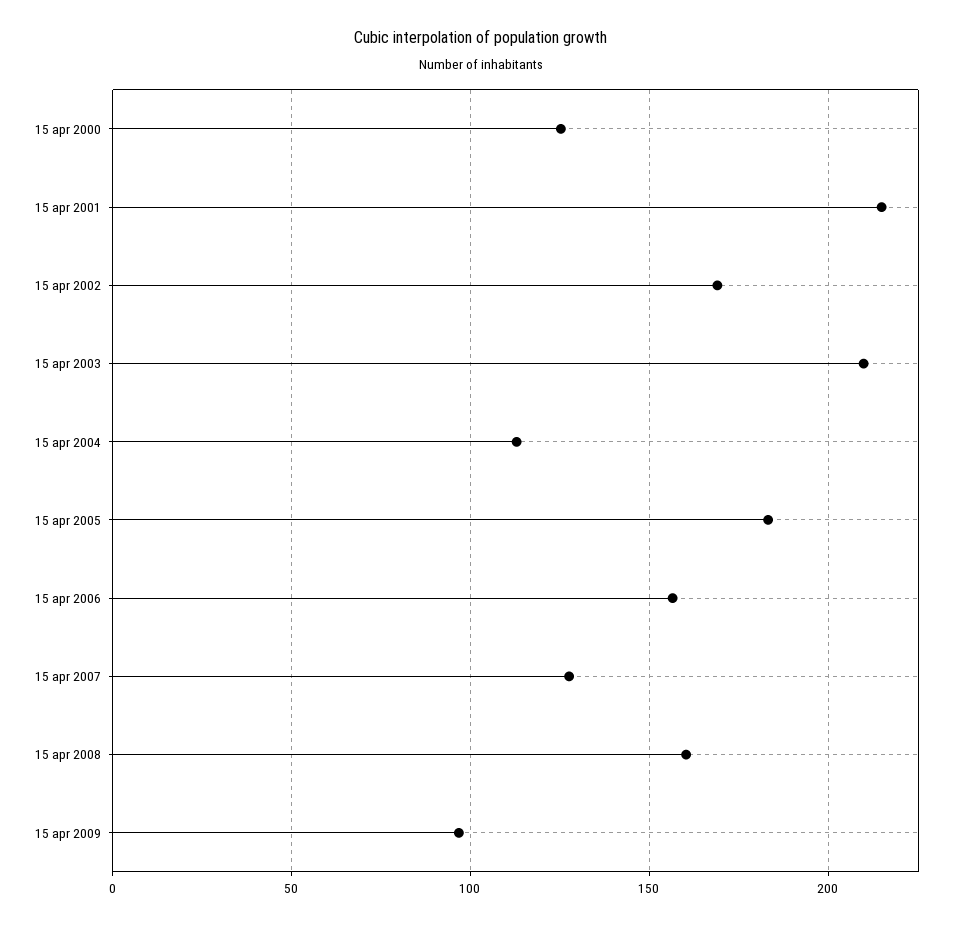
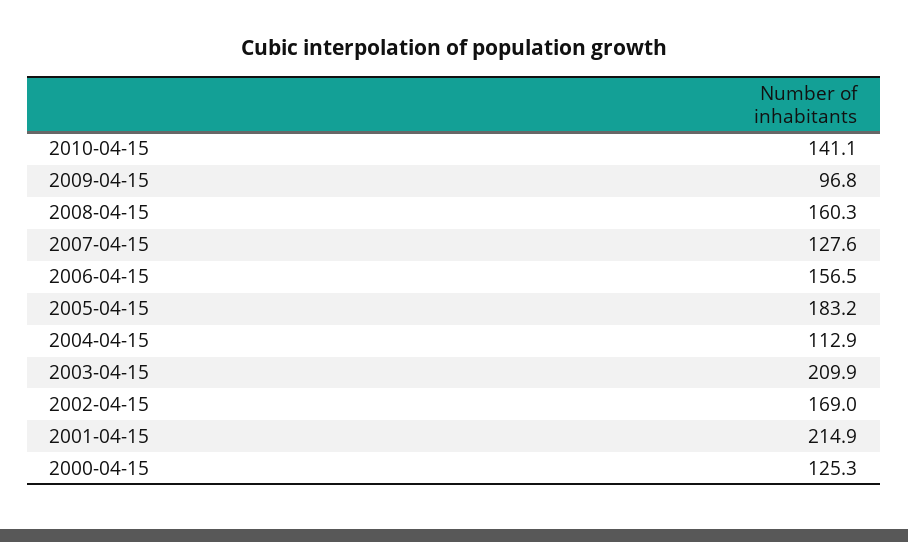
2010-04-15: none -> 141.1

